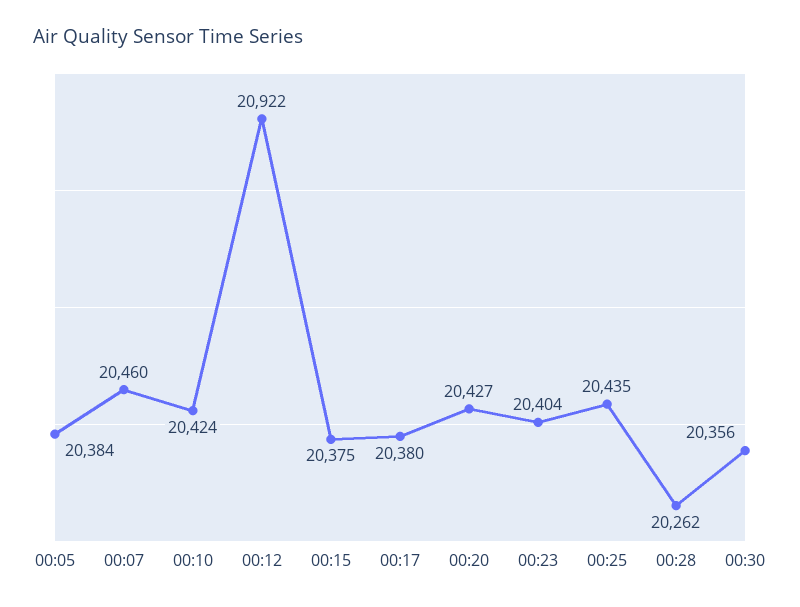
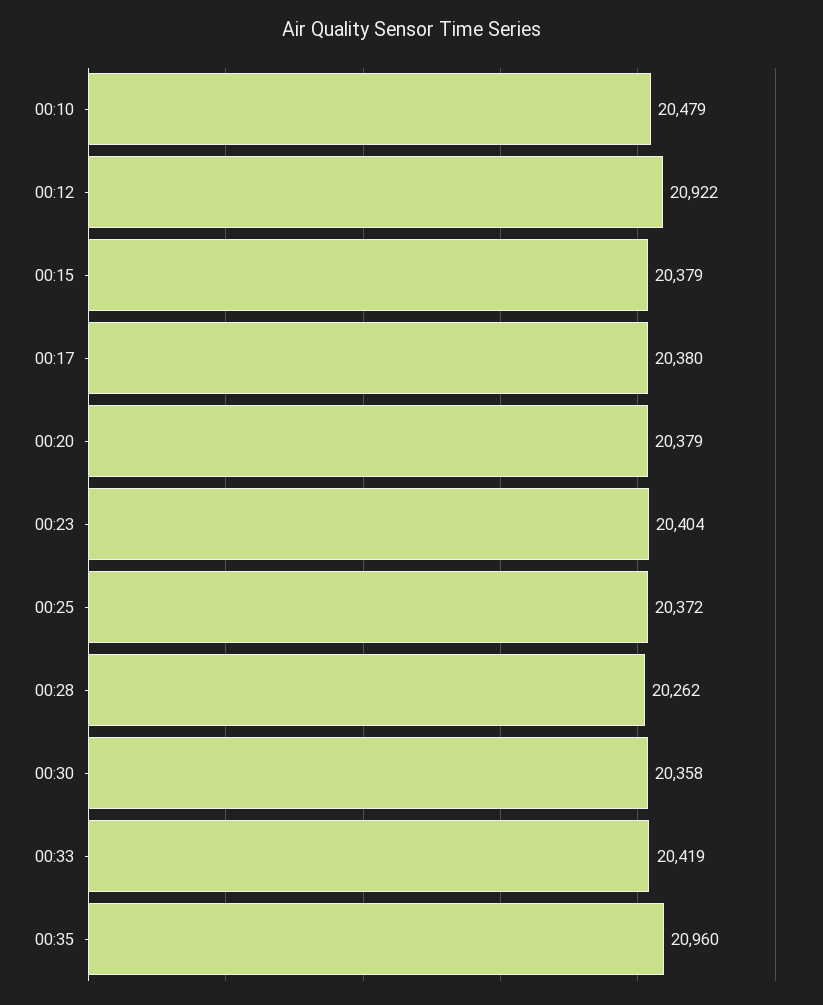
00:05: 20384 -> none
00:07: 20460 -> none
00:10: 20424 -> 20479
00:15: 20375 -> 20379
00:20: 20427 -> 20379
00:25: 20435 -> 20372
00:30: 20356 -> 20358
00:33: none -> 20419
00:35: none -> 20960

